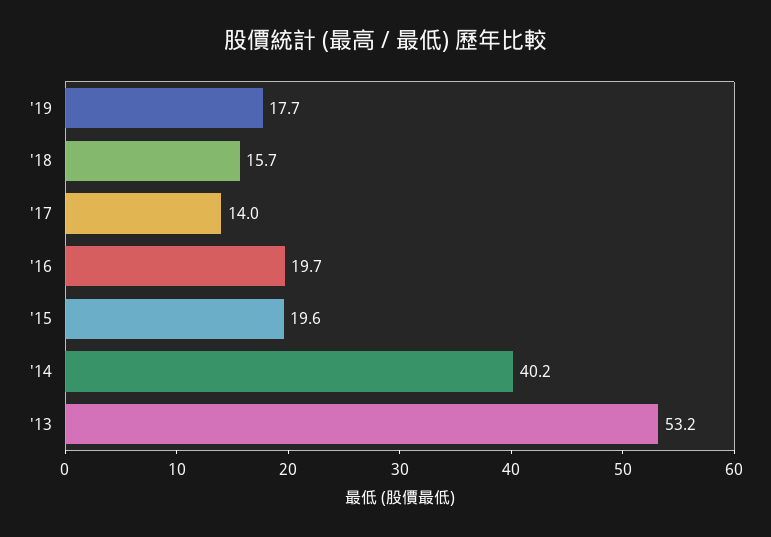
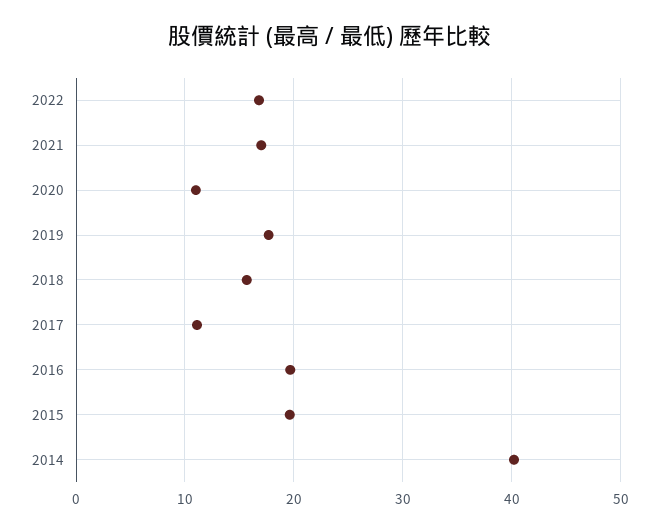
'17: 14 -> 11
'13: 53.2 -> none
2022: none -> 17
2021: none -> 17
2020: none -> 11

